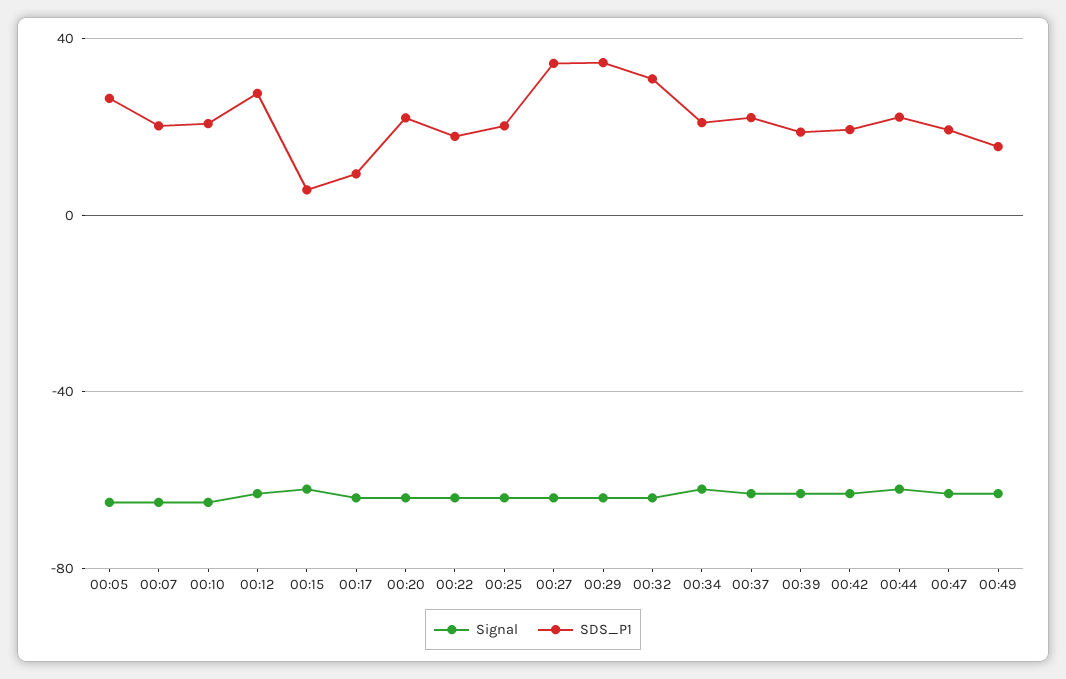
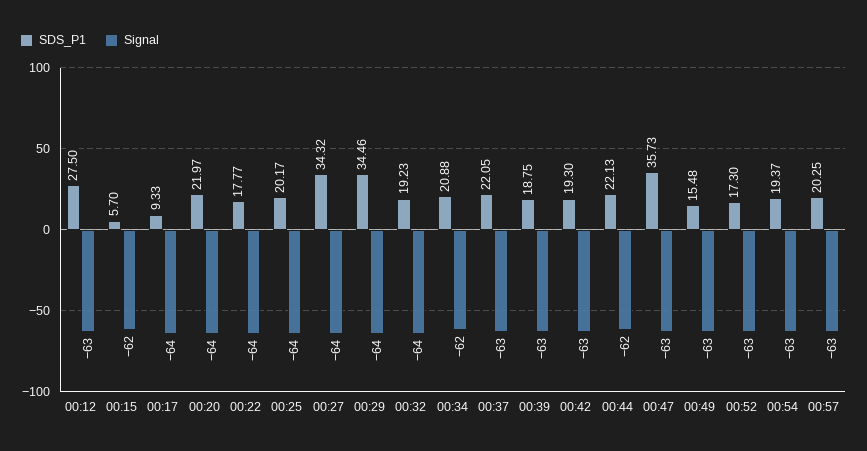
Signal, 00:05: -65 -> none
SDS_P1, 00:05: 25 -> none
Signal, 00:07: -65 -> none
SDS_P1, 00:07: 20 -> none
Signal, 00:10: -65 -> none
SDS_P1, 00:10: 20 -> none
SDS_P1, 00:32: 30 -> 19.23
SDS_P1, 00:47: 20 -> 35.73
SDS_P1, 00:52: none -> 17.3
Signal, 00:52: none -> -63
SDS_P1, 00:54: none -> 19.37
Signal, 00:54: none -> -63
SDS_P1, 00:57: none -> 20.25
Signal, 00:57: none -> -63

